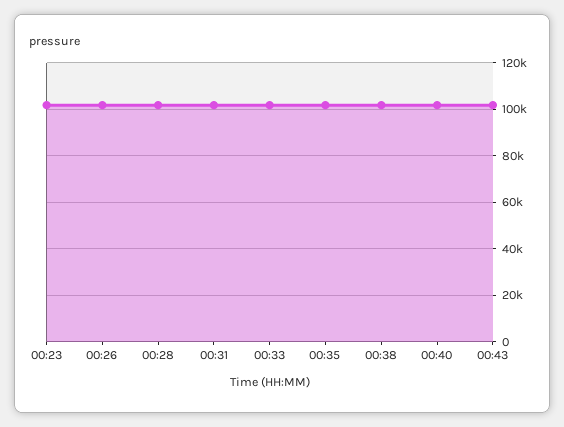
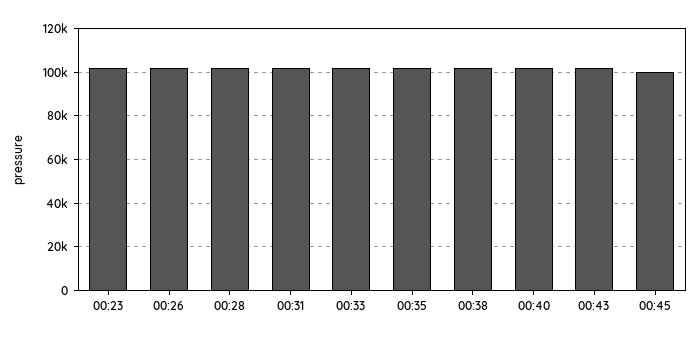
00:45: none -> 100000

